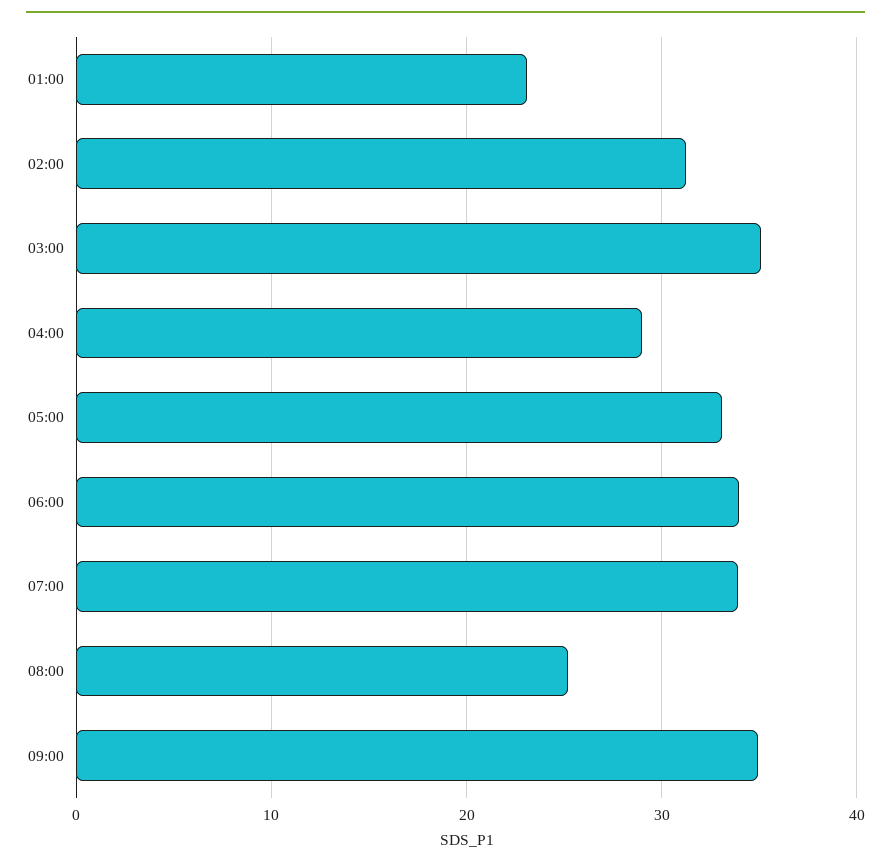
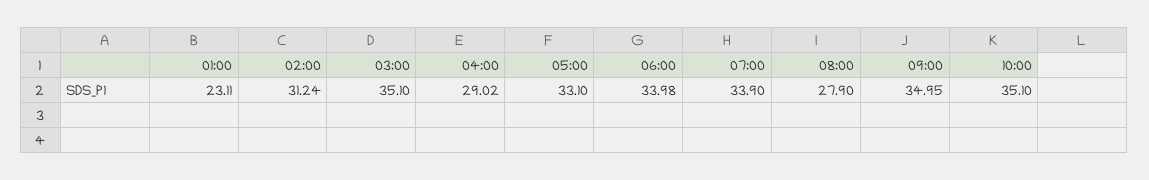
08:00: 25 -> 27.9
10:00: none -> 35.1

